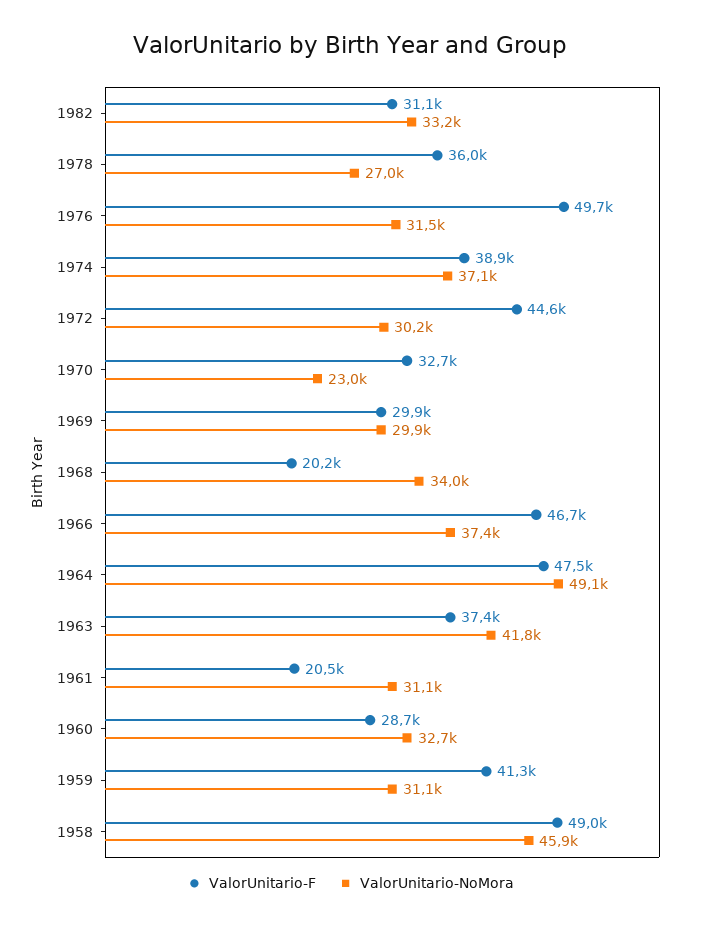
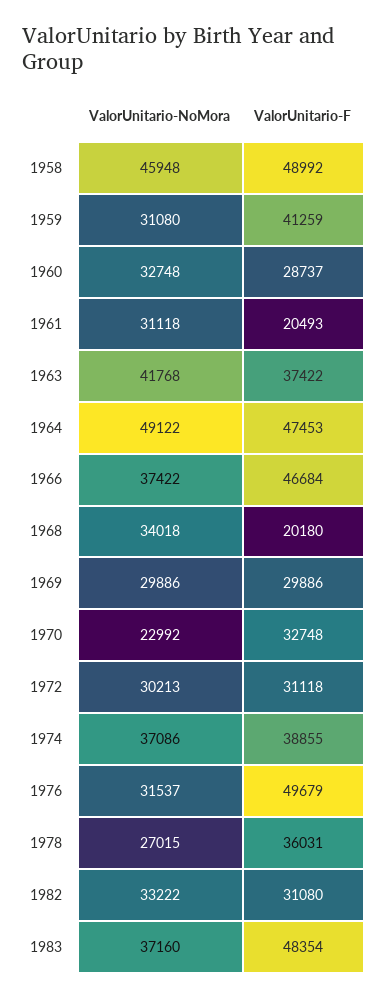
ValorUnitario-F, 1972: 44600 -> 31118
ValorUnitario-NoMora, 1983: none -> 37160
ValorUnitario-F, 1983: none -> 48354

